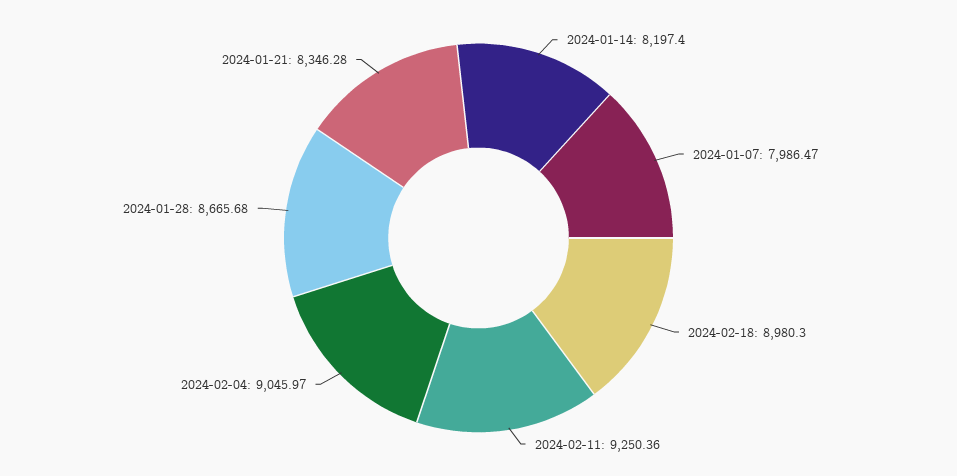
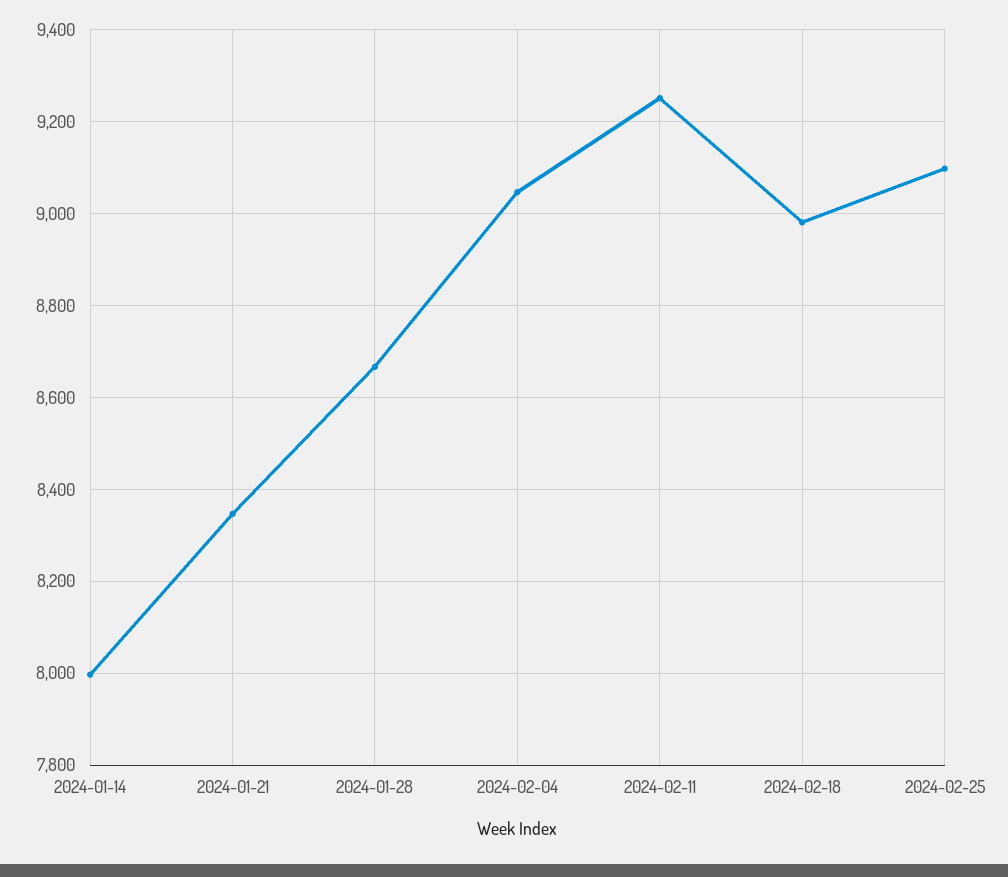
2024-01-14: 8197.4 -> 8000
2024-01-07: 7986.47 -> none
2024-02-25: none -> 9100

